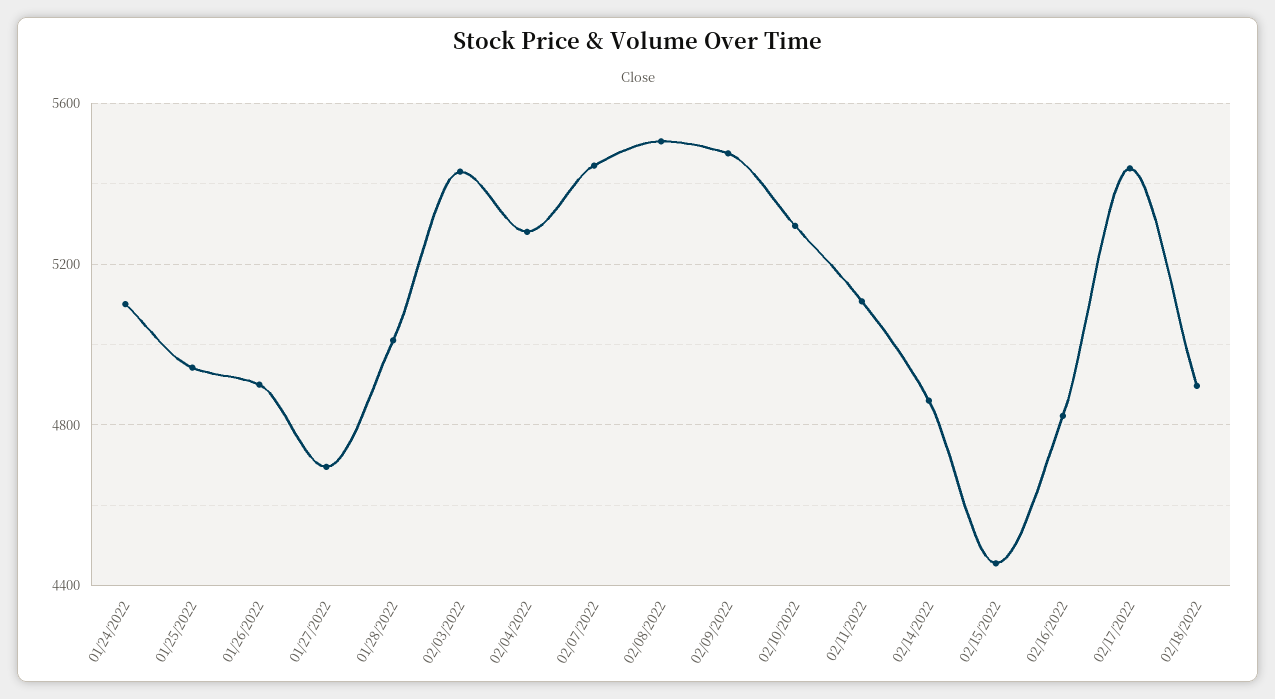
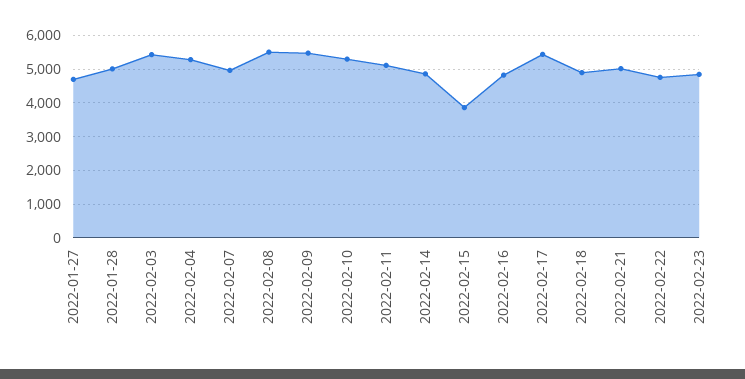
01/24/2022: 5100 -> none
01/25/2022: 4950 -> none
01/26/2022: 4900 -> none
02/07/2022: 5450 -> 5000
02/15/2022: 4450 -> 3800
2022-02-21: none -> 5000
2022-02-22: none -> 4800
2022-02-23: none -> 4800

